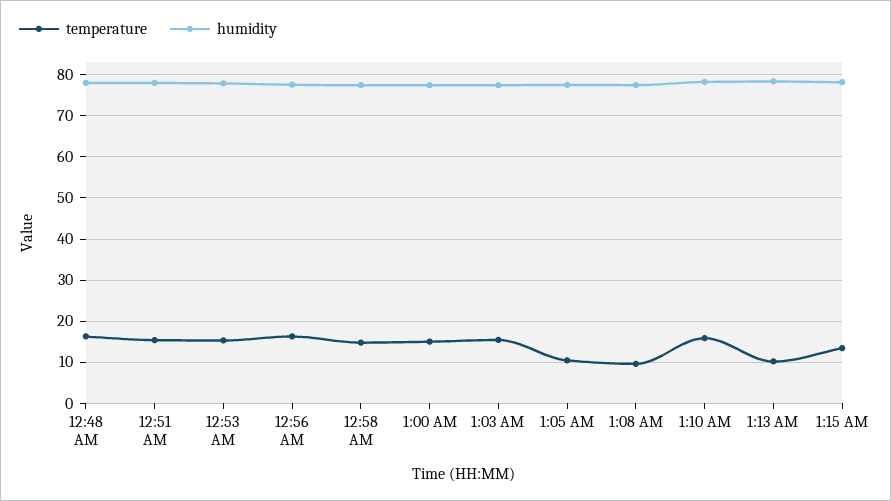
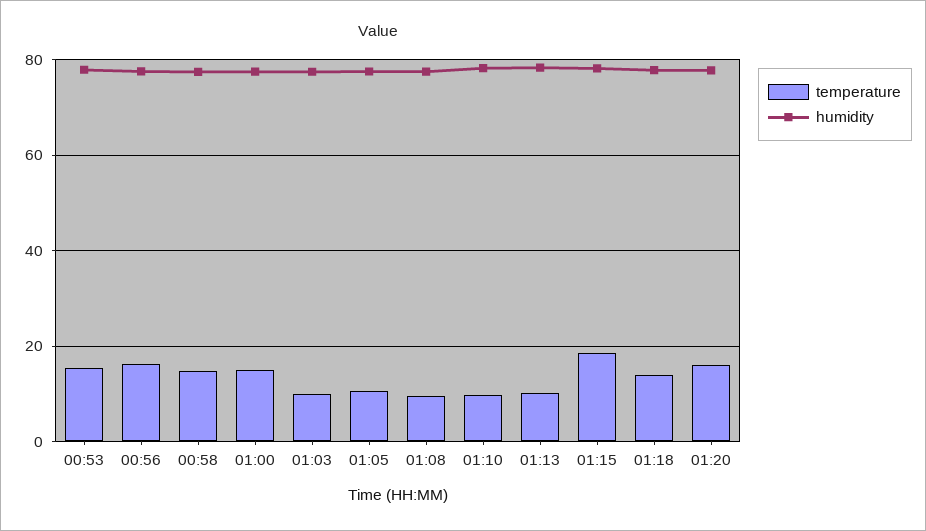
temperature, 12:48 AM: 16 -> none
humidity, 12:48 AM: 78 -> none
temperature, 12:51 AM: 16 -> none
humidity, 12:51 AM: 78 -> none
temperature, 1:03 AM: 16 -> 10
temperature, 1:10 AM: 16 -> 10
temperature, 1:15 AM: 14 -> 18
temperature, 01:18: none -> 14
humidity, 01:18: none -> 78
temperature, 01:20: none -> 16
humidity, 01:20: none -> 78

